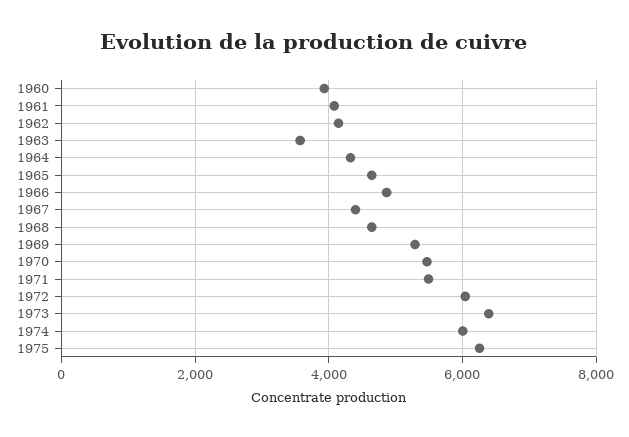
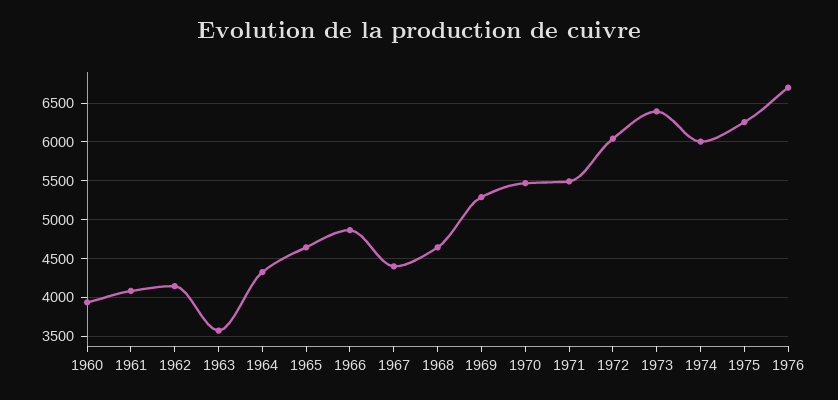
1976: none -> 6700

